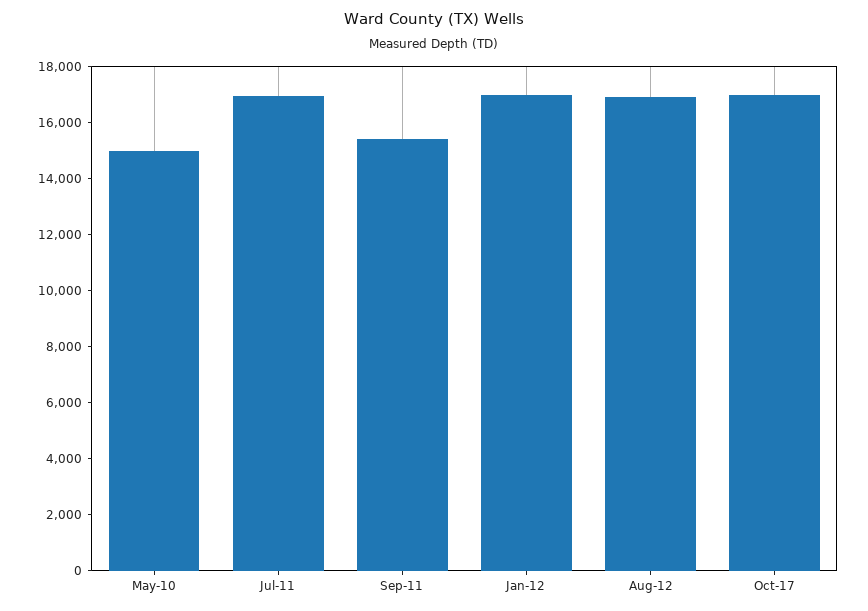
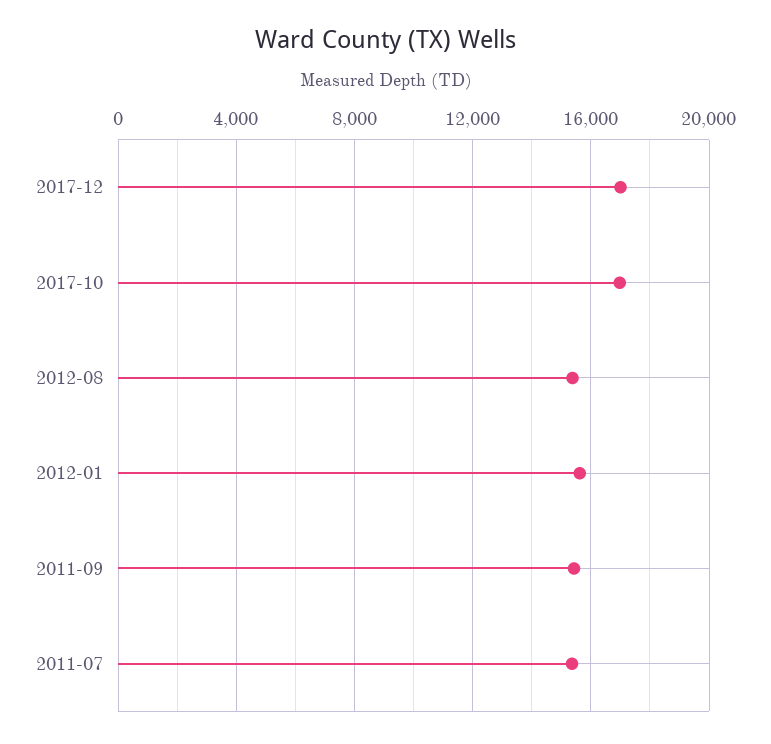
May-10: 15000 -> none
Jul-11: 17000 -> 15500
Jan-12: 17000 -> 15500
Aug-12: 17000 -> 15500
2017-12: none -> 17000

